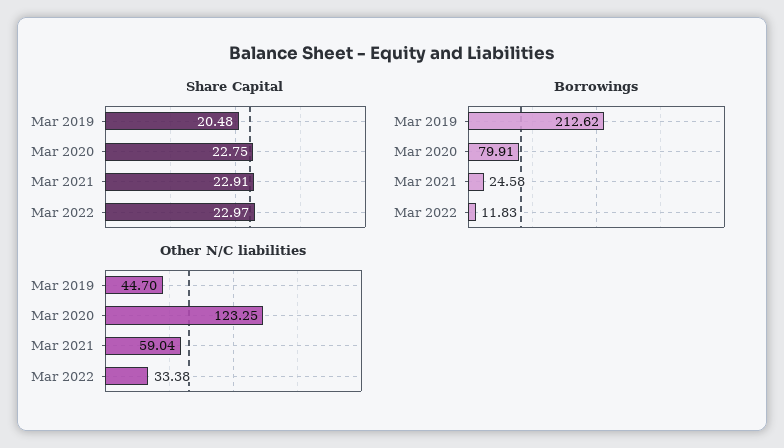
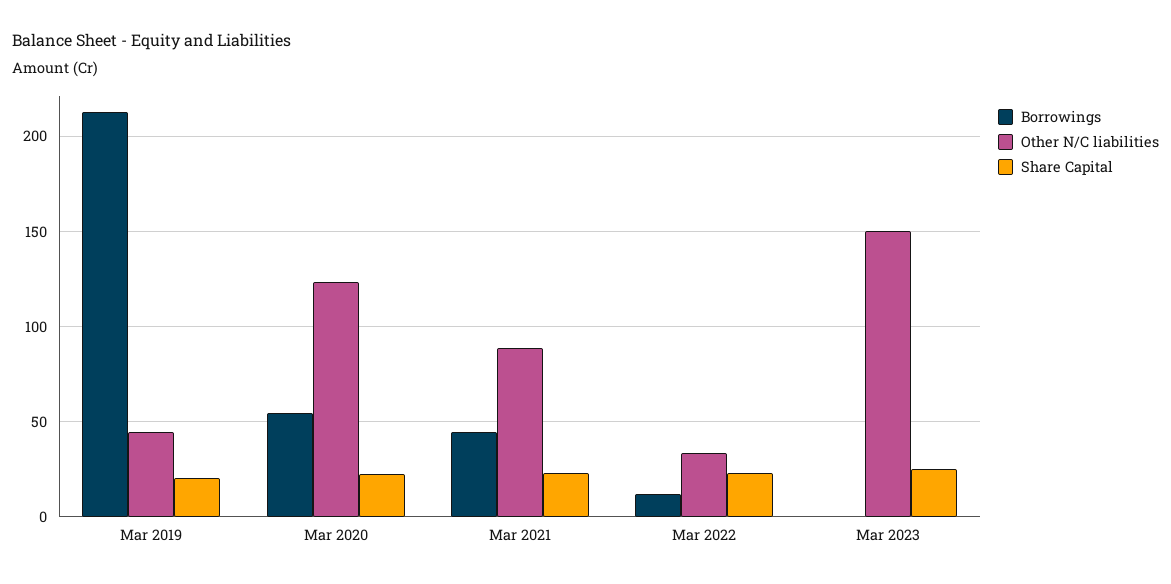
Borrowings, Mar 2020: 79.91 -> 55
Borrowings, Mar 2021: 24.58 -> 45
Other N/C liabilities, Mar 2021: 59.04 -> 90
Borrowings, Mar 2023: none -> 0
Other N/C liabilities, Mar 2023: none -> 150
Share Capital, Mar 2023: none -> 25

